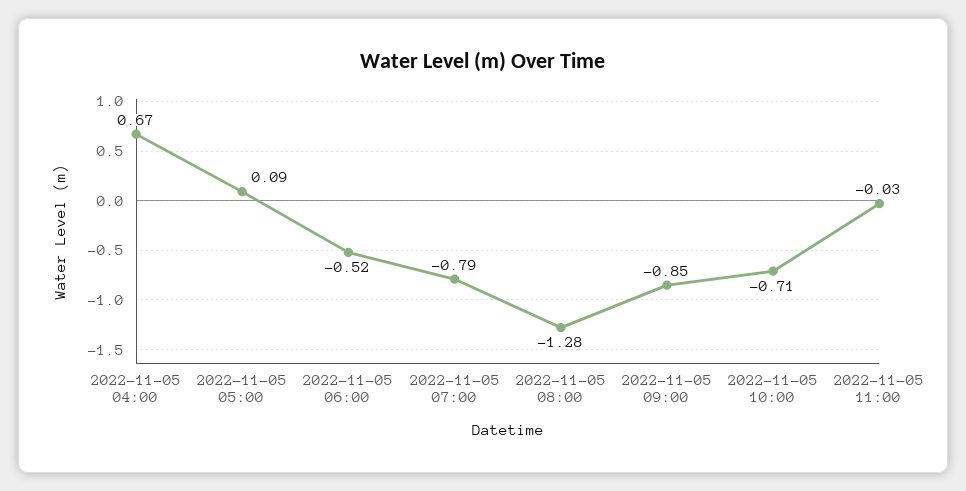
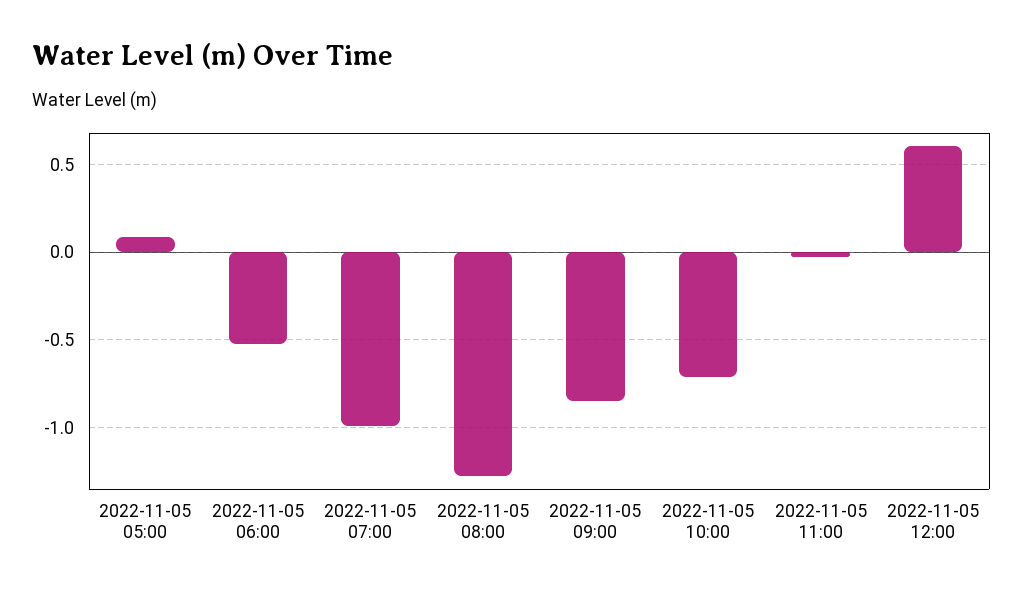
2022-11-05 04:00: 0.67 -> none
2022-11-05 07:00: -0.79 -> -1
2022-11-05 12:00: none -> 0.6

